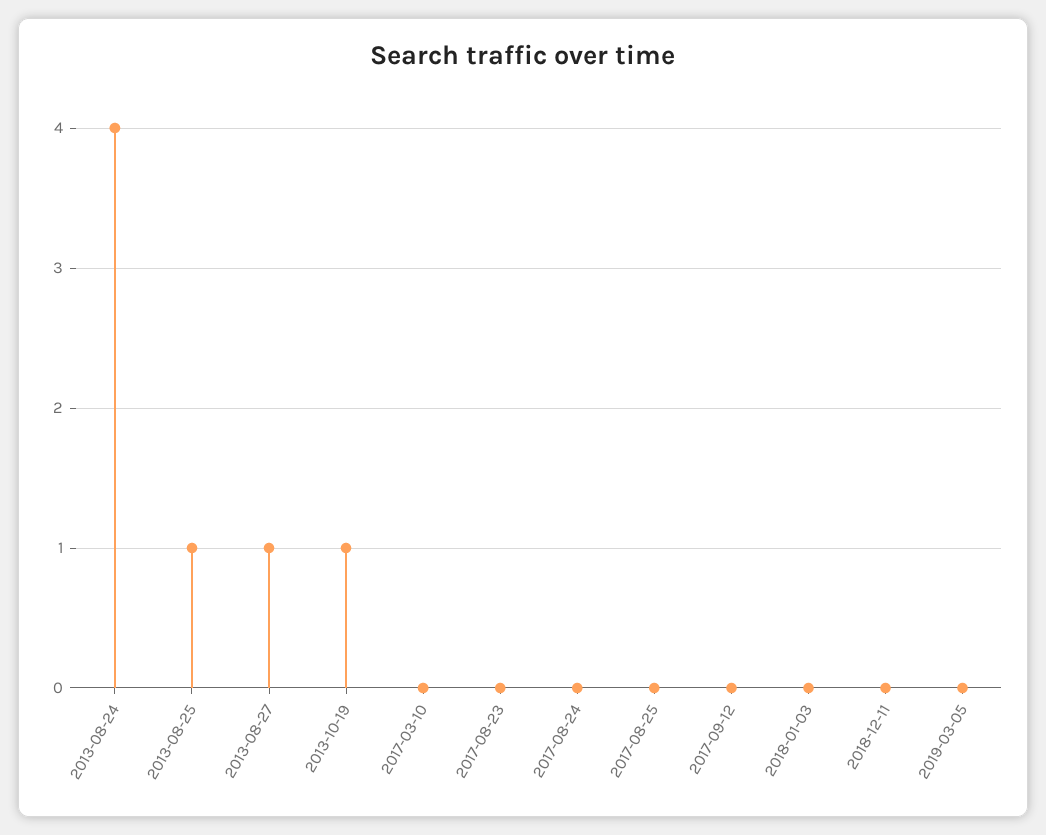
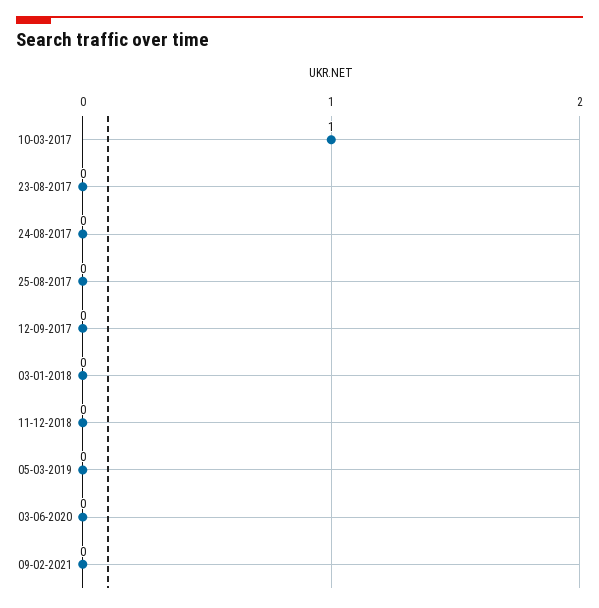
2013-08-24: 4 -> none
2013-08-25: 1 -> none
2013-08-27: 1 -> none
2013-10-19: 1 -> none
2017-03-10: 0 -> 1
03-06-2020: none -> 0
09-02-2021: none -> 0

